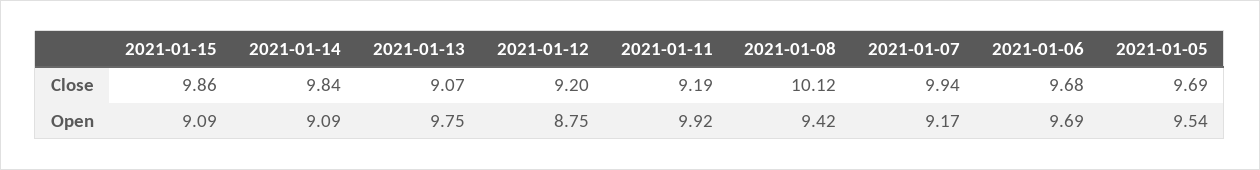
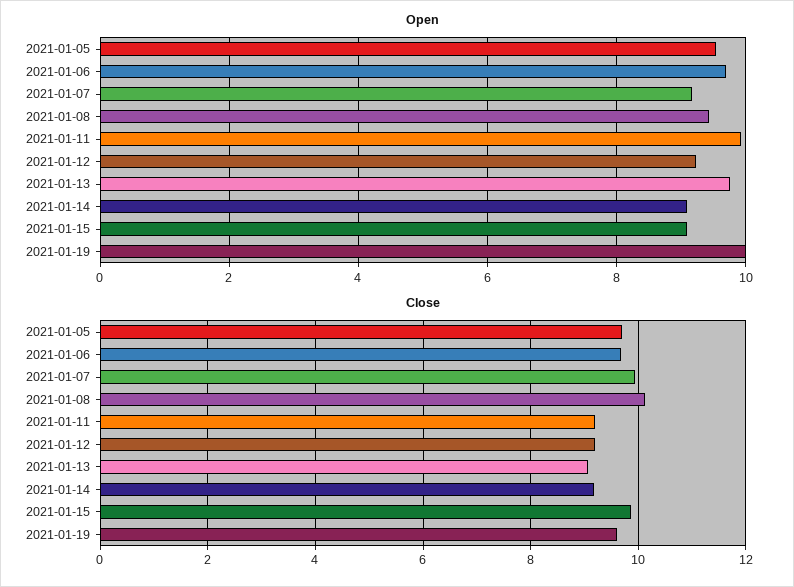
Close, 2021-01-14: 9.84 -> 9.2
Open, 2021-01-12: 8.75 -> 9.2
Open, 2021-01-19: none -> 10
Close, 2021-01-19: none -> 9.6

